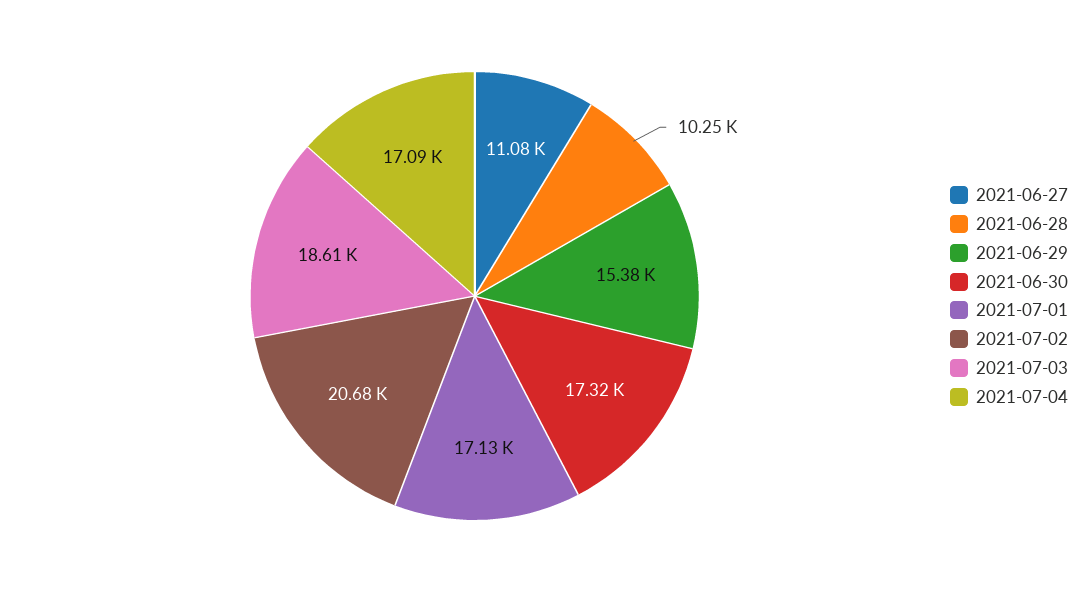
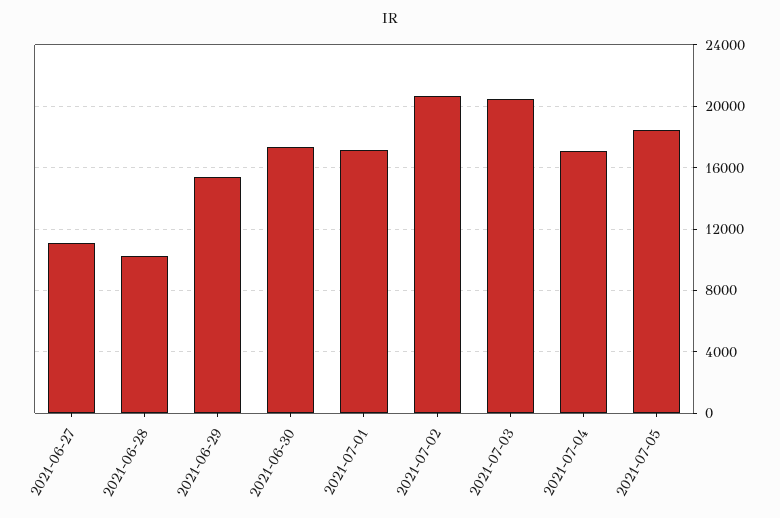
2021-07-03: 18610 -> 20500
2021-07-05: none -> 18500

